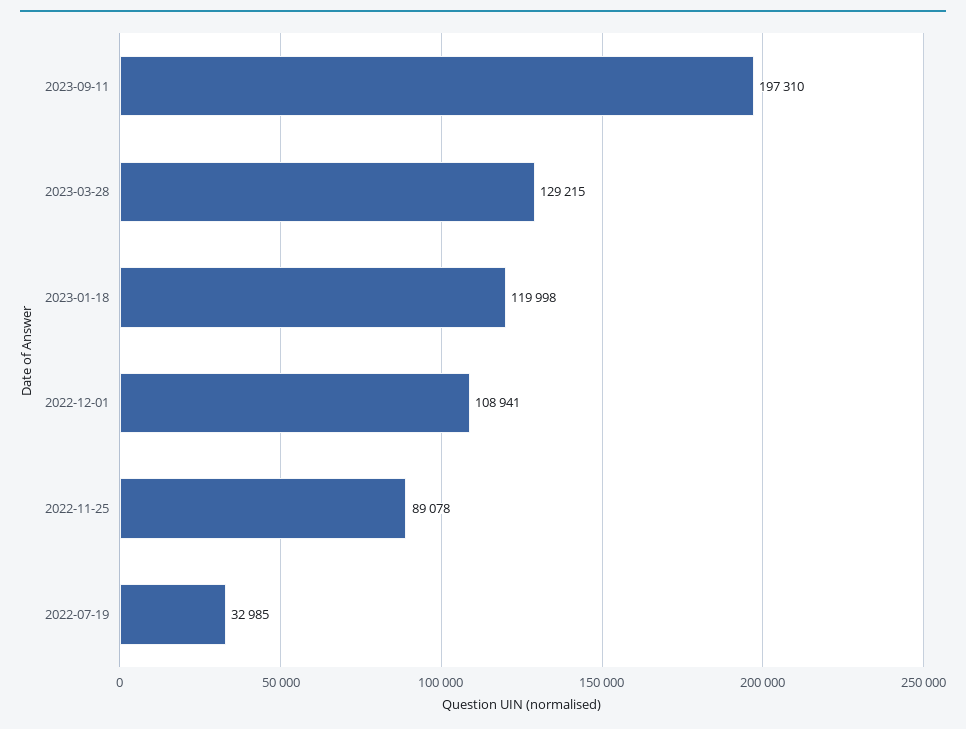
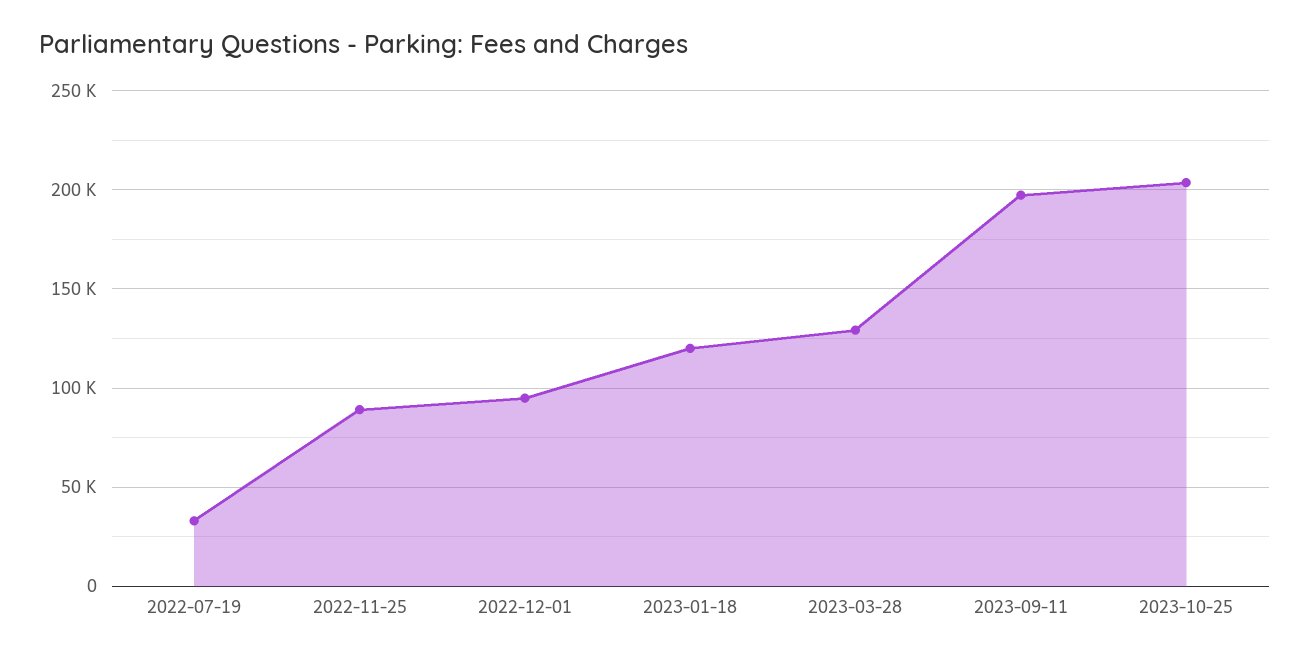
2022-12-01: 108941 -> 95000
2023-10-25: none -> 205000

